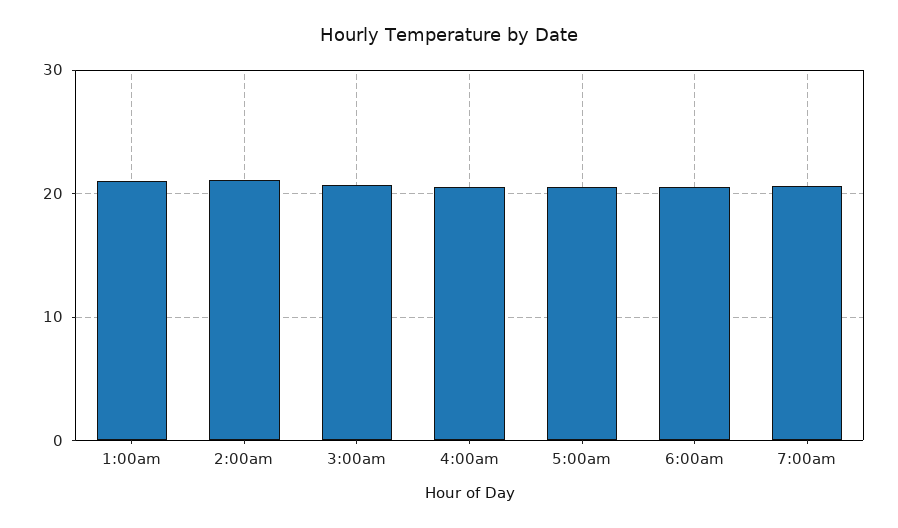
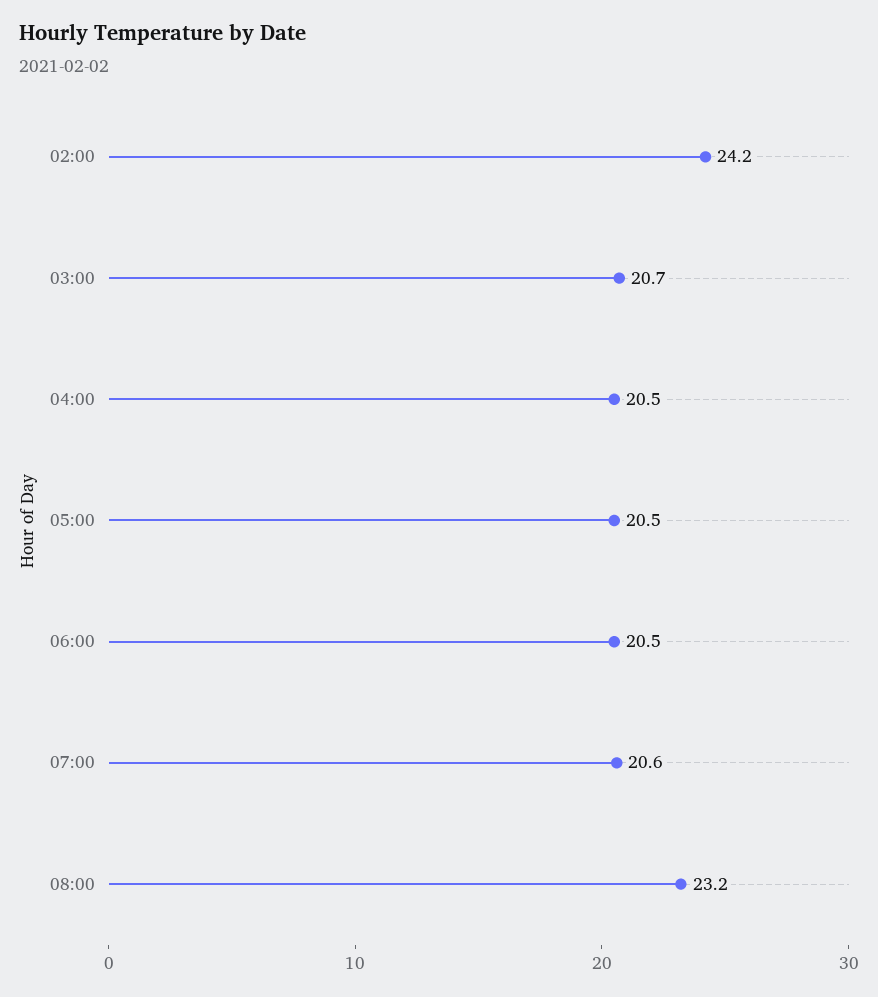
1:00am: 21 -> none
2:00am: 21 -> 24.2
08:00: none -> 23.2

